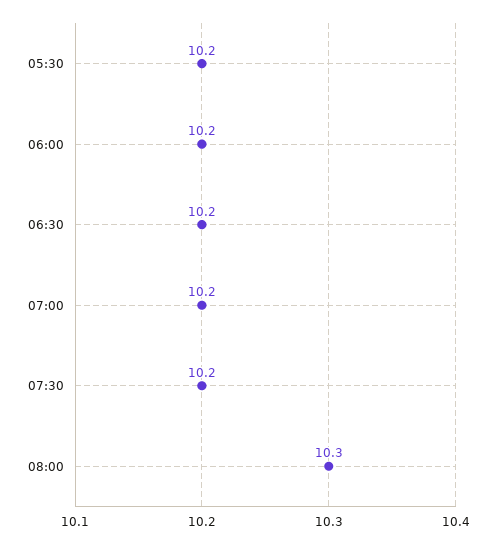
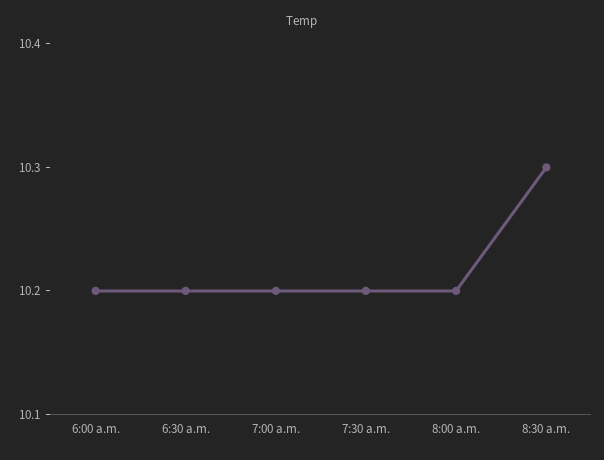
05:30: 10.2 -> none
08:00: 10.3 -> 10.2
8:30 a.m.: none -> 10.3

